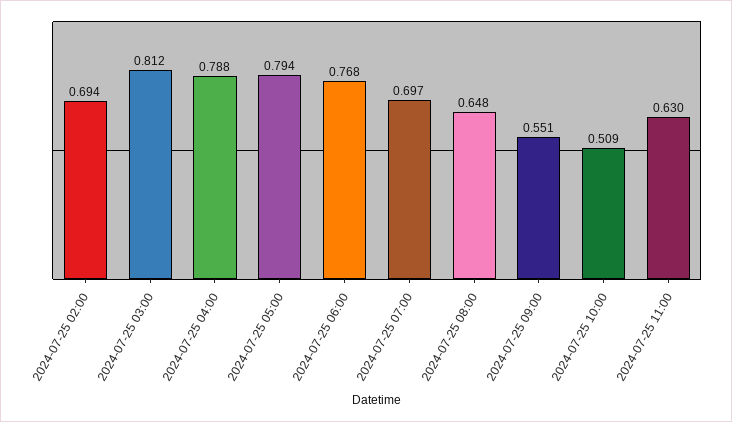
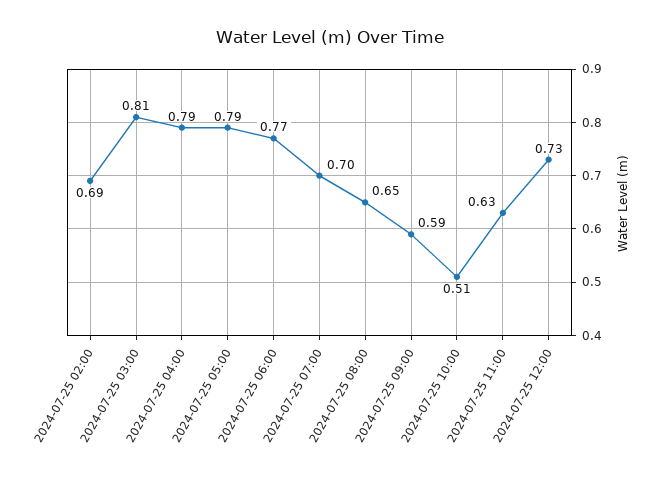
2024-07-25 09:00: 0.551 -> 0.59
2024-07-25 12:00: none -> 0.73

